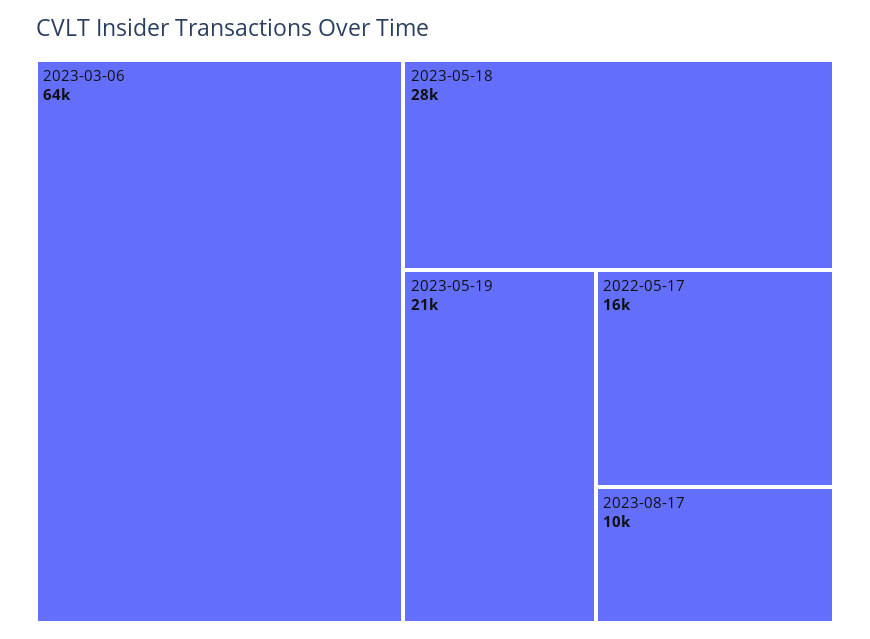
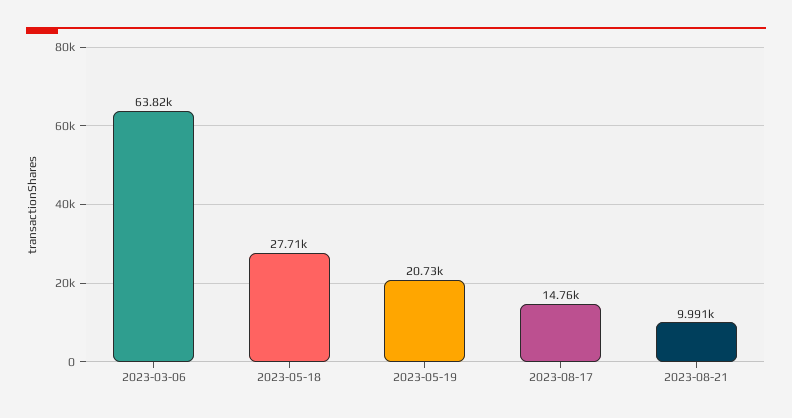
2022-05-17: 16000 -> none
2023-08-17: 10000 -> 14760
2023-08-21: none -> 9991

